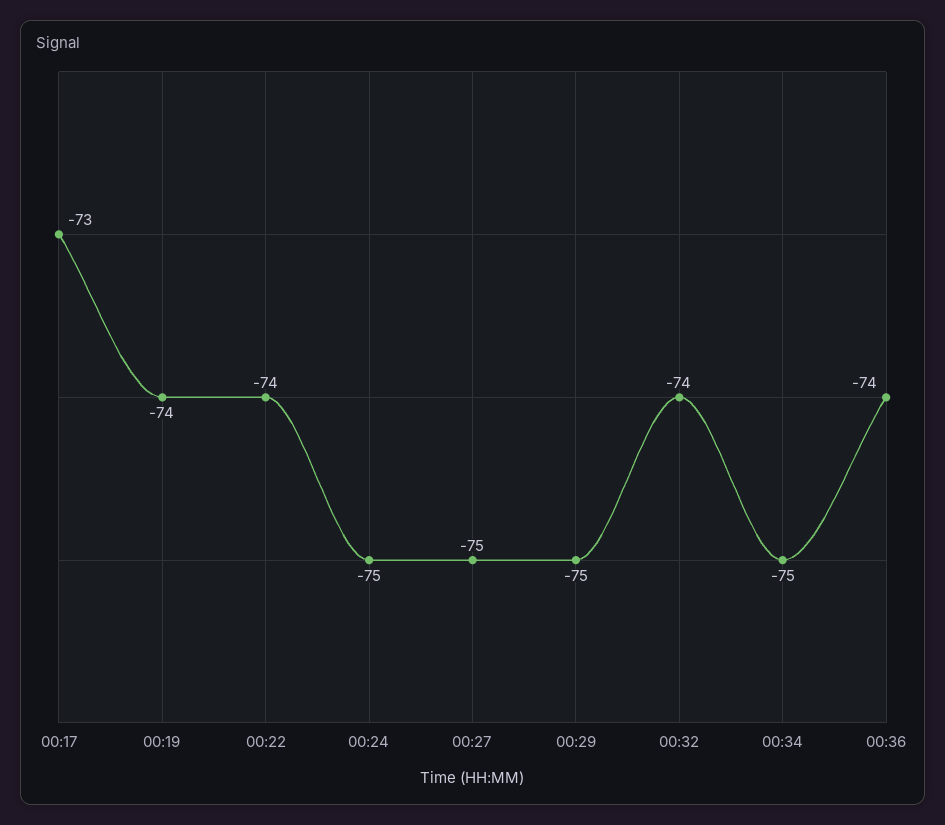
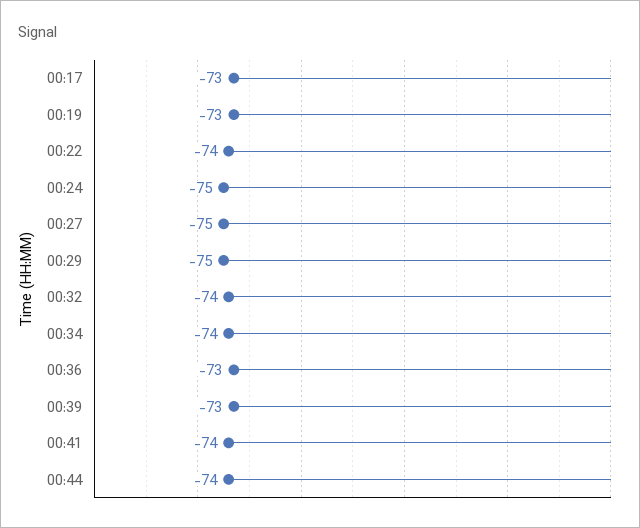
00:19: -74 -> -73
00:34: -75 -> -74
00:36: -74 -> -73
00:39: none -> -73
00:41: none -> -74
00:44: none -> -74

